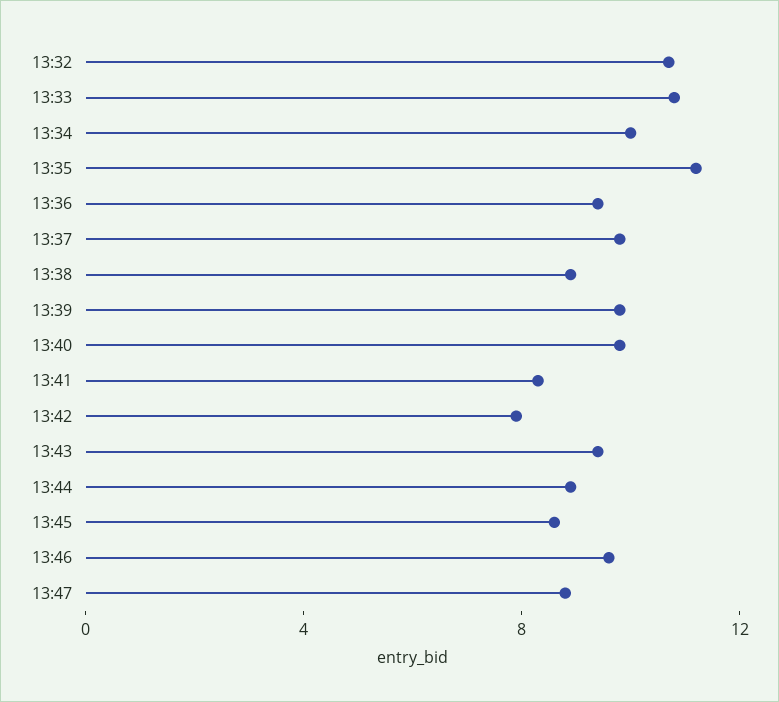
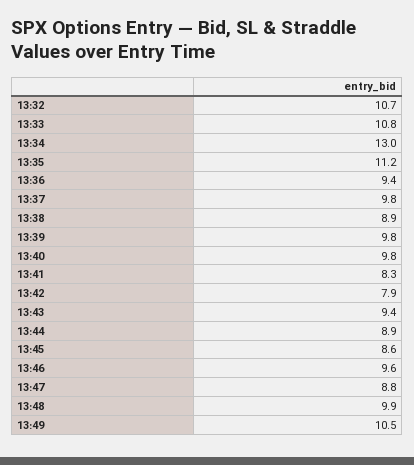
13:34: 10 -> 13
13:48: none -> 9.9
13:49: none -> 10.5

